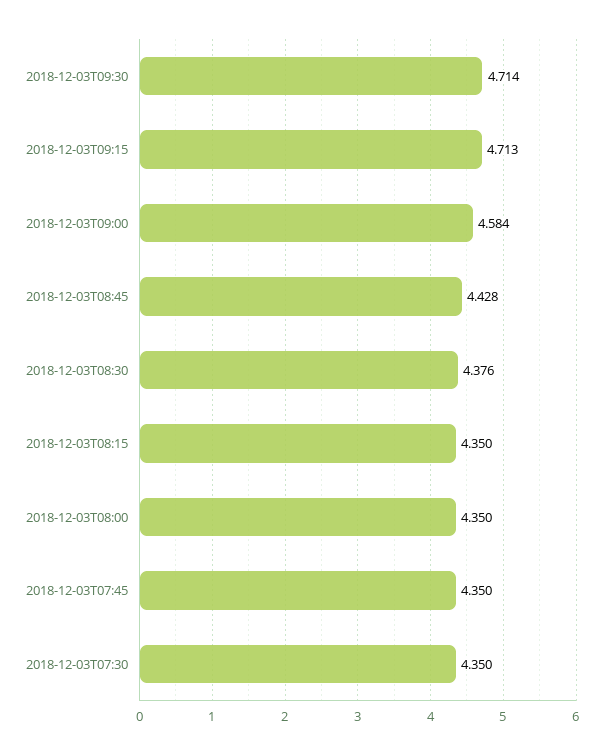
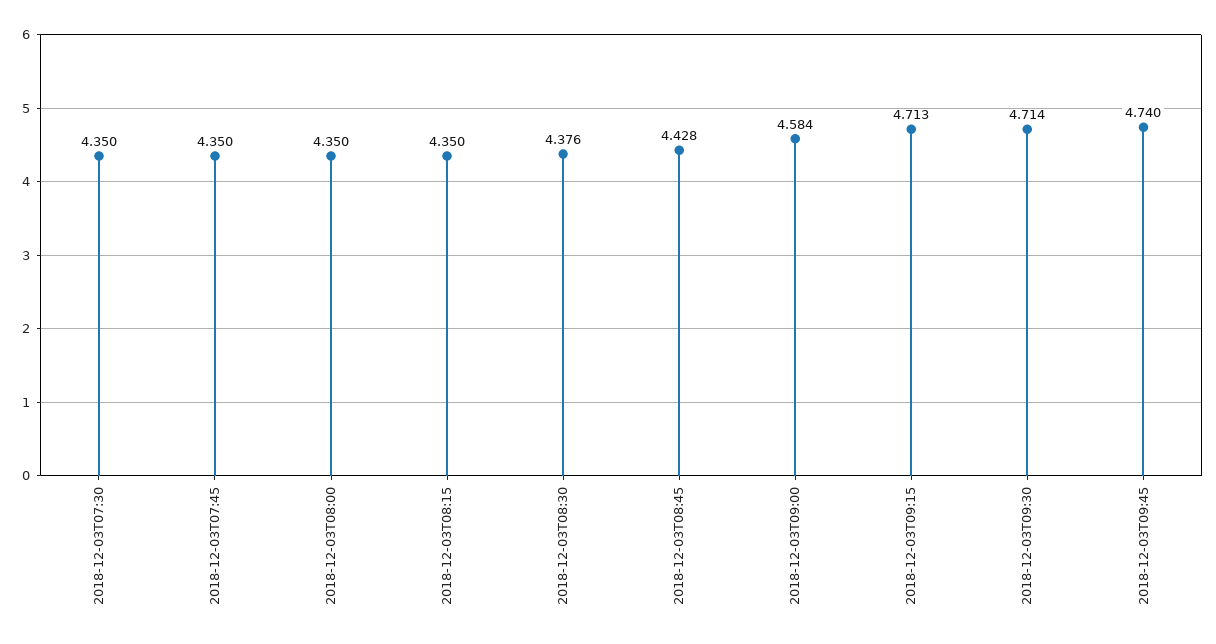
2018-12-03T09:45: none -> 4.74

